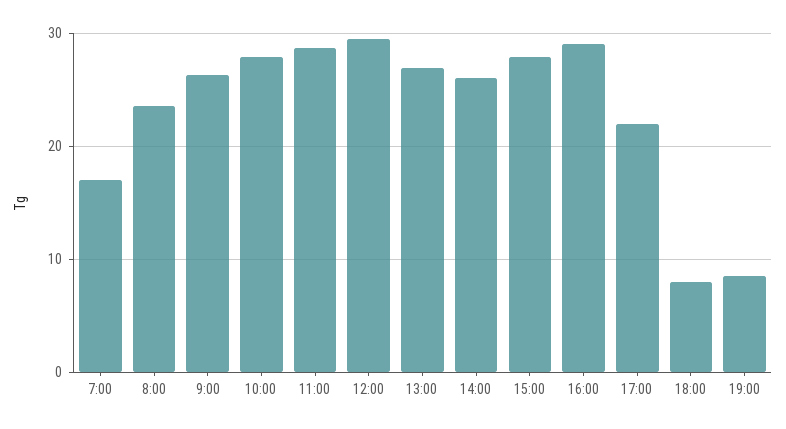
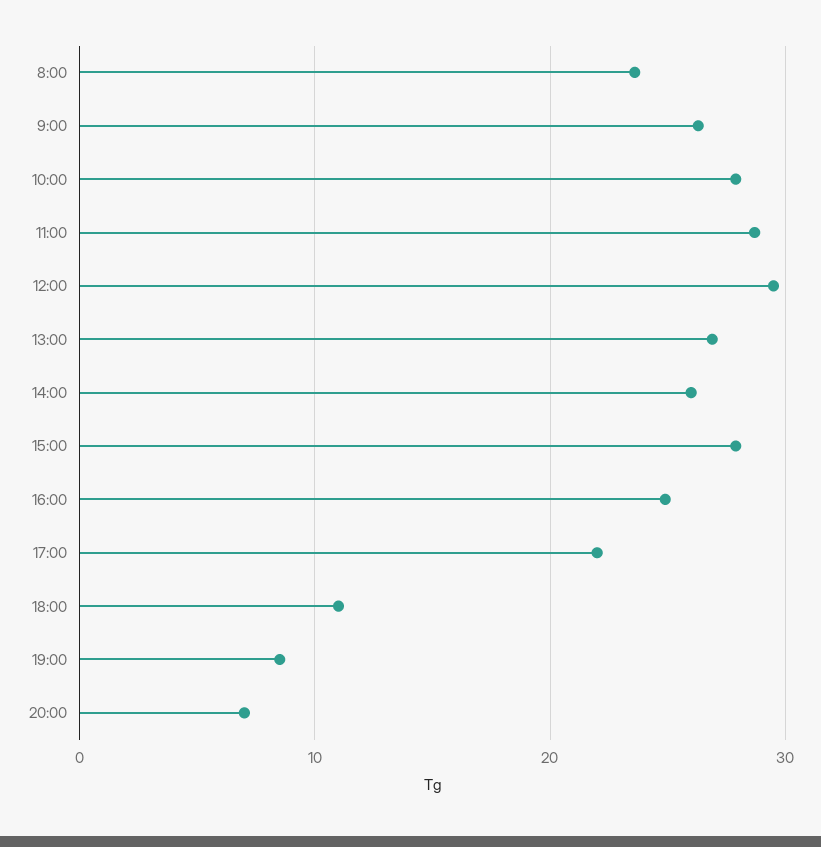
7:00: 17 -> none
16:00: 29 -> 25
18:00: 8 -> 11
20:00: none -> 7

